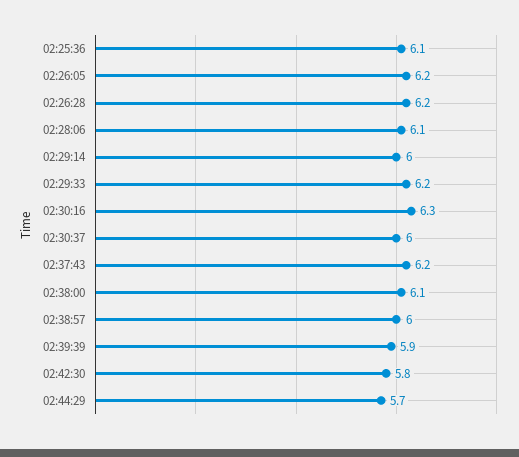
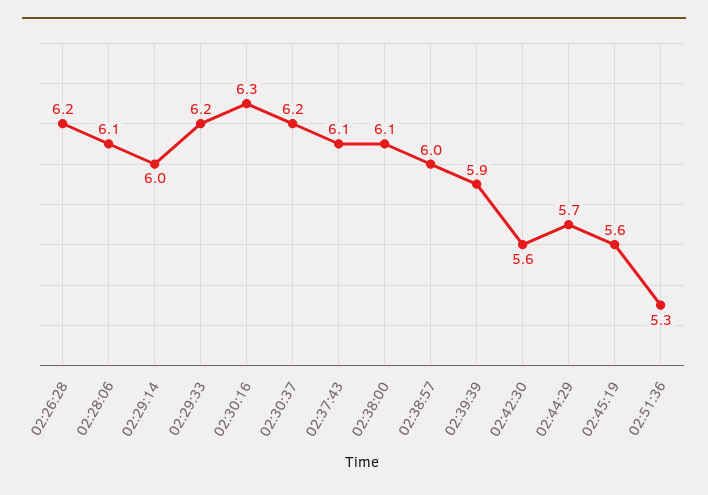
02:25:36: 6.1 -> none
02:26:05: 6.2 -> none
02:30:37: 6 -> 6.2
02:37:43: 6.2 -> 6.1
02:42:30: 5.8 -> 5.6
02:45:19: none -> 5.6
02:51:36: none -> 5.3

